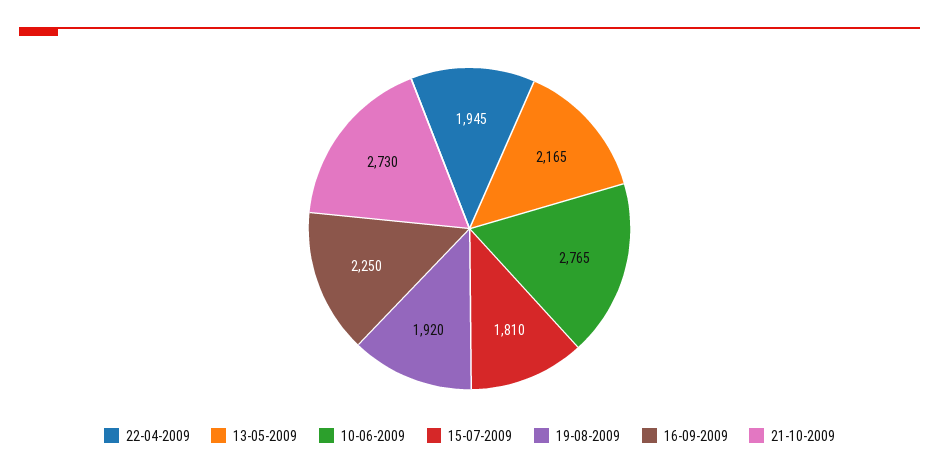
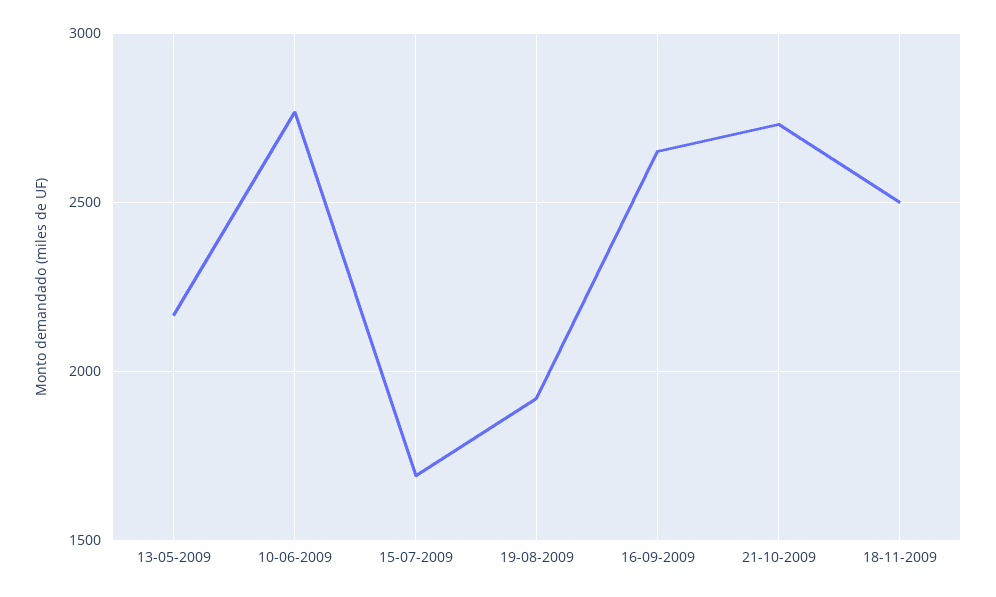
22-04-2009: 1945 -> none
15-07-2009: 1810 -> 1700
16-09-2009: 2250 -> 2650
18-11-2009: none -> 2500

